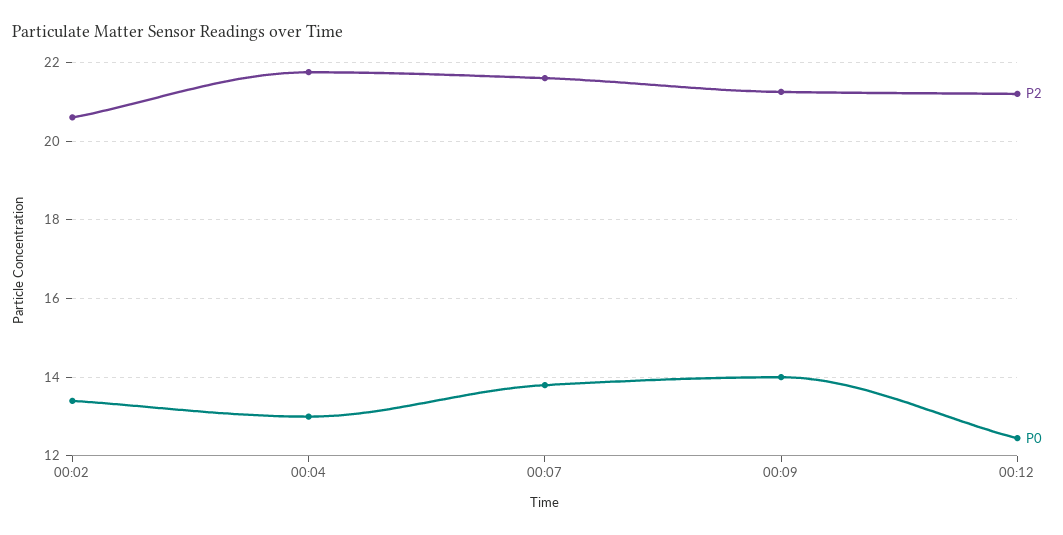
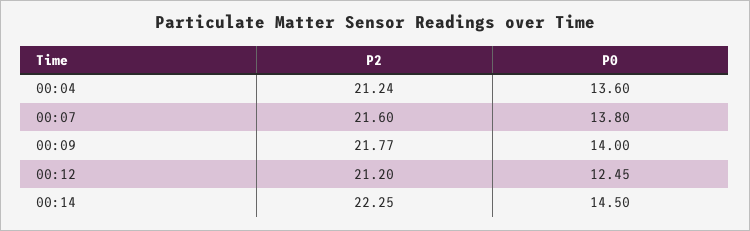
P2, 00:02: 20.6 -> none
P0, 00:02: 13.4 -> none
P2, 00:04: 21.8 -> 21.24
P0, 00:04: 13 -> 13.6
P2, 00:09: 21.2 -> 21.77
P2, 00:14: none -> 22.25
P0, 00:14: none -> 14.5

